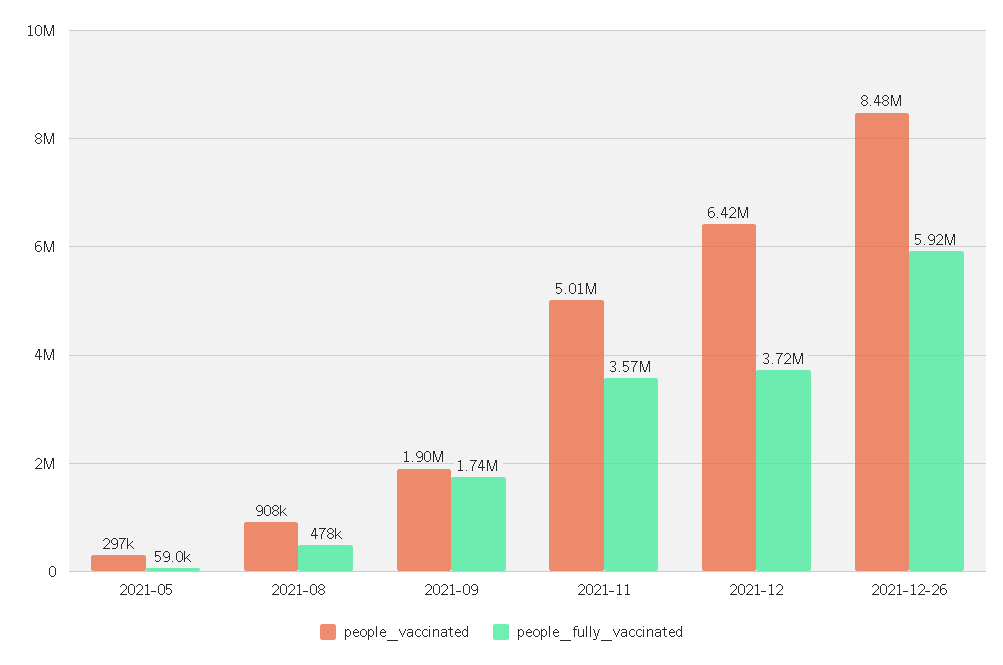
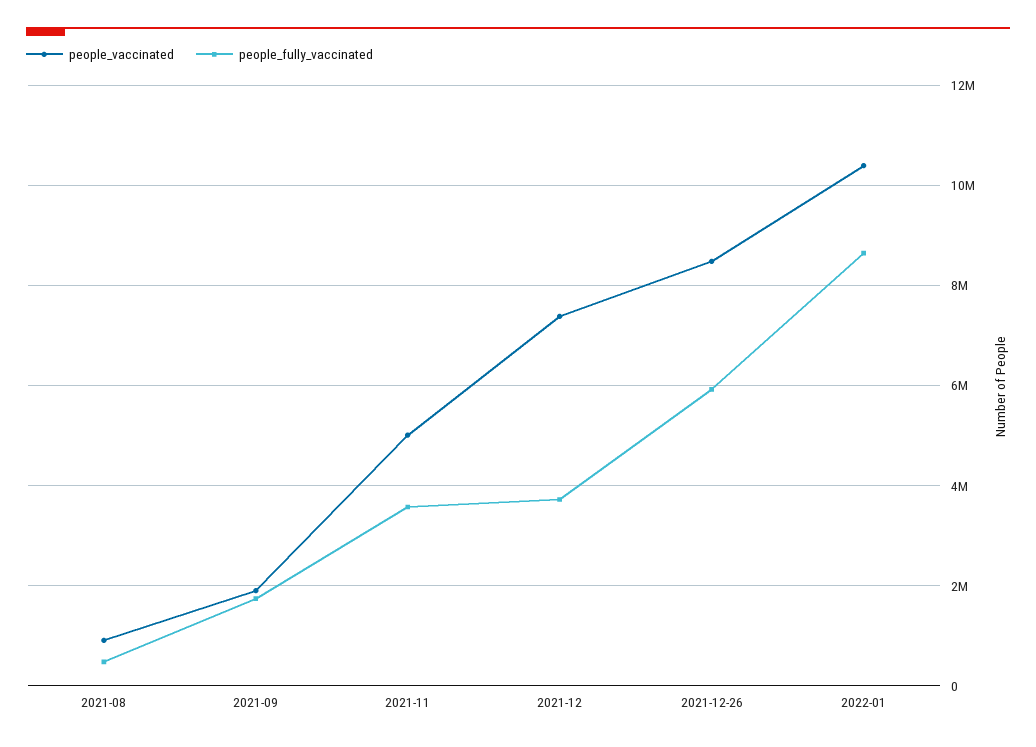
people_vaccinated, 2021-05: 297000 -> none
people_fully_vaccinated, 2021-05: 59000 -> none
people_vaccinated, 2021-12: 6420000 -> 7400000
people_vaccinated, 2022-01: none -> 10400000
people_fully_vaccinated, 2022-01: none -> 8600000

